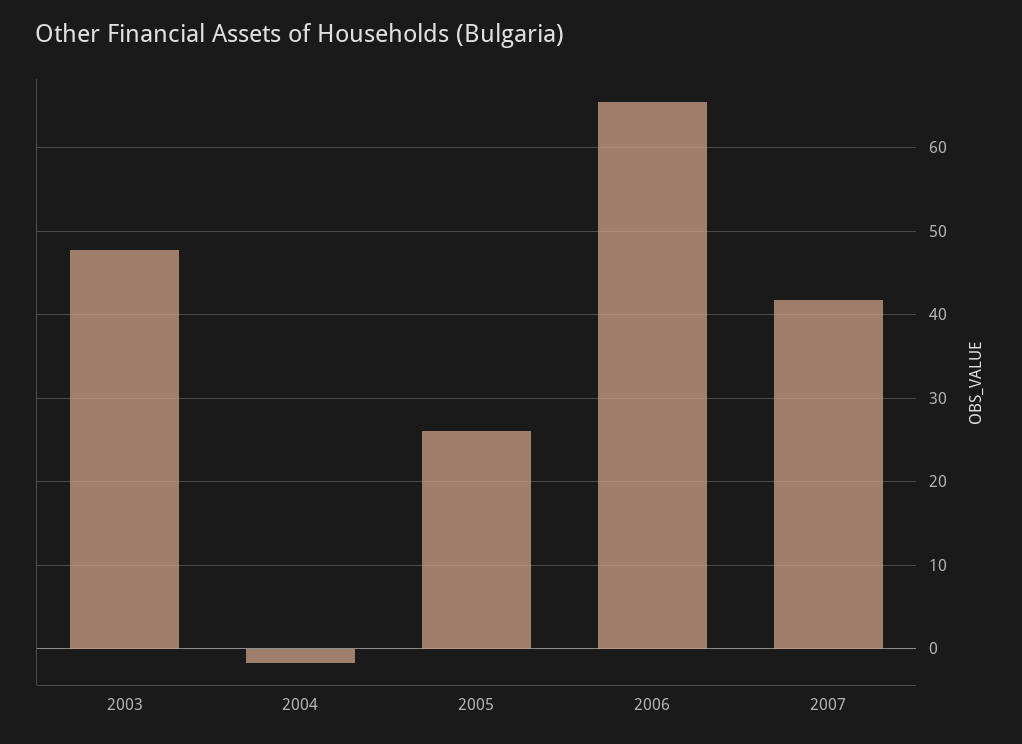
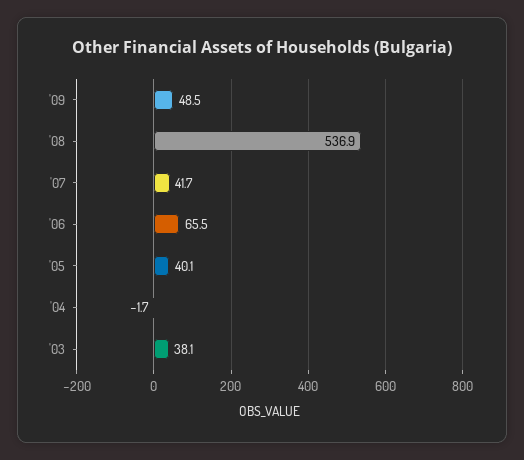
2003: 48 -> 38.1
2005: 26 -> 40.1
'09: none -> 48.5
'08: none -> 536.9

